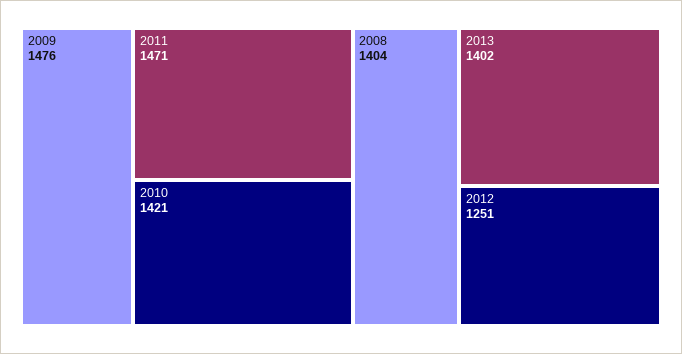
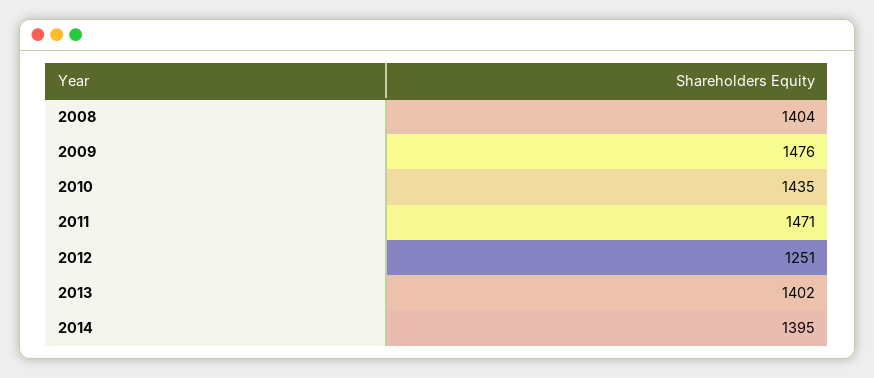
2010: 1421 -> 1435
2014: none -> 1395

